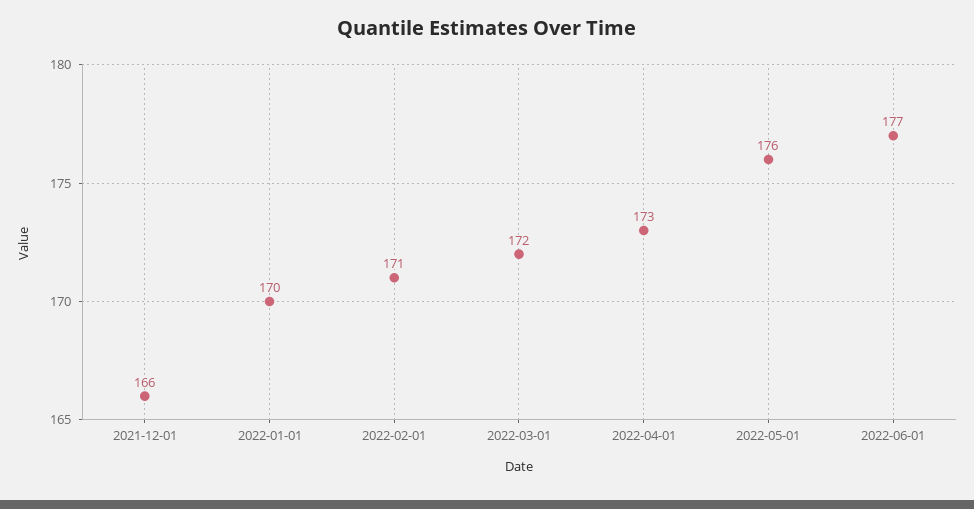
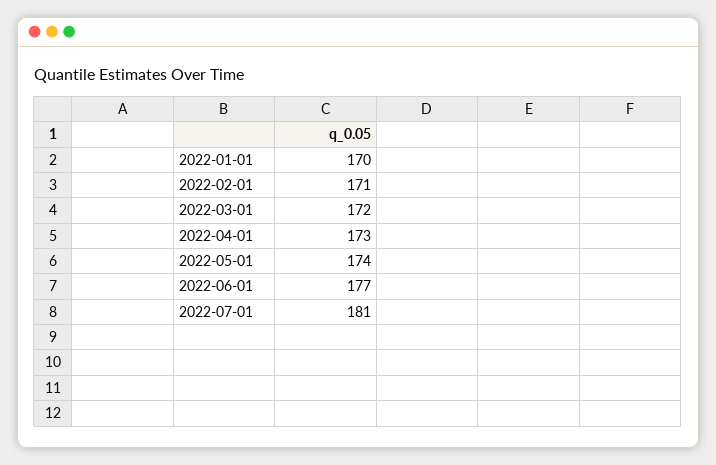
2021-12-01: 166 -> none
2022-05-01: 176 -> 174
2022-07-01: none -> 181

